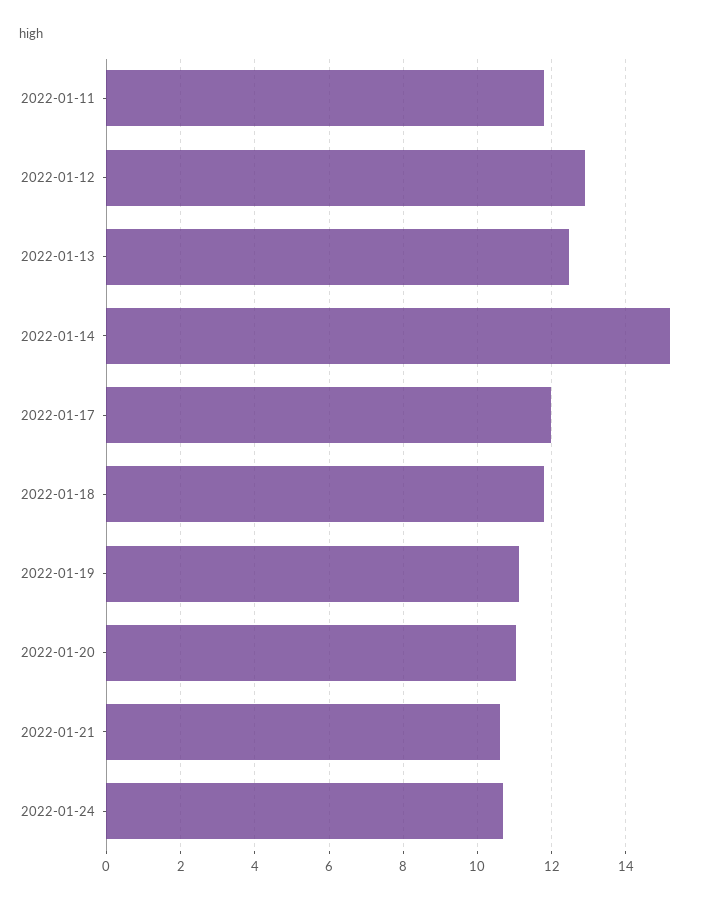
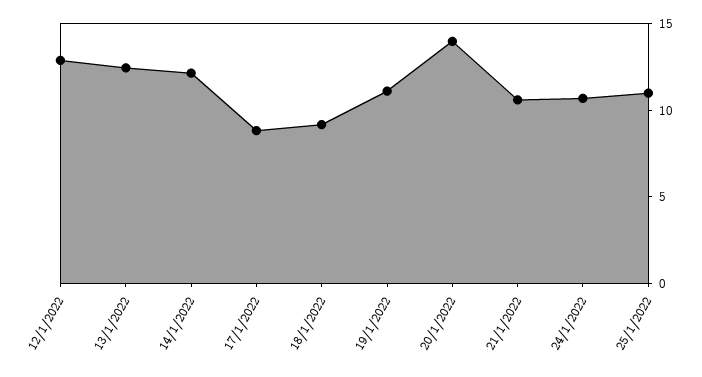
2022-01-11: 11.8 -> none
2022-01-14: 15.2 -> 12
2022-01-17: 12 -> 9
2022-01-18: 11.8 -> 9
2022-01-20: 11 -> 14
25/1/2022: none -> 11

